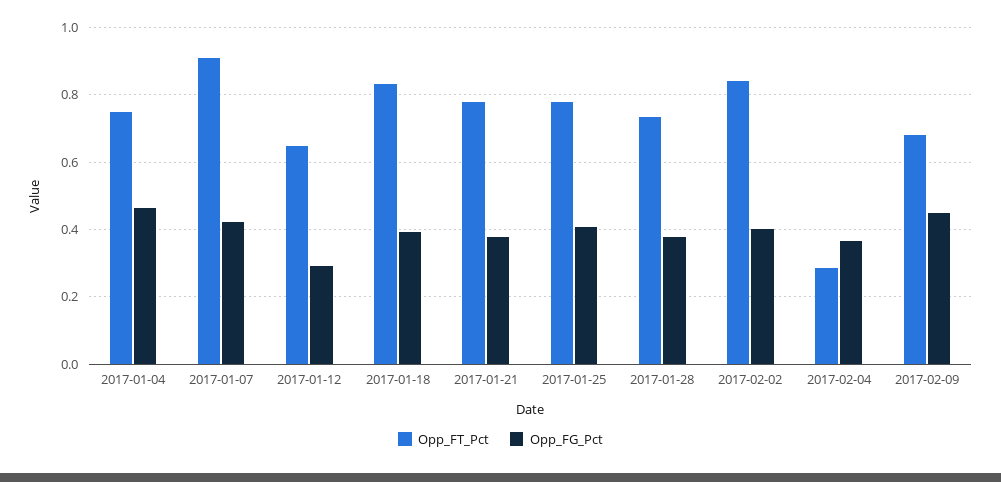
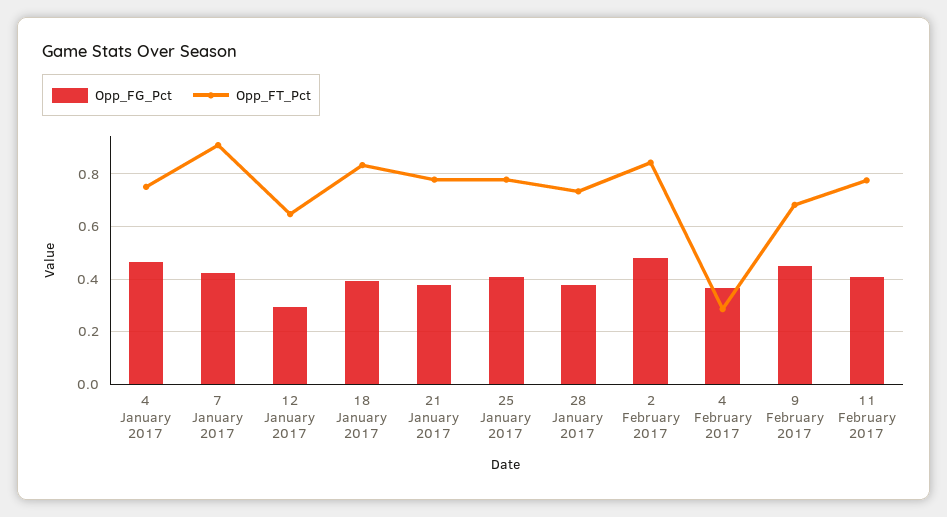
Opp_FG_Pct, 2017-02-02: 0.4 -> 0.475
Opp_FG_Pct, 11 February 2017: none -> 0.4
Opp_FT_Pct, 11 February 2017: none -> 0.775

